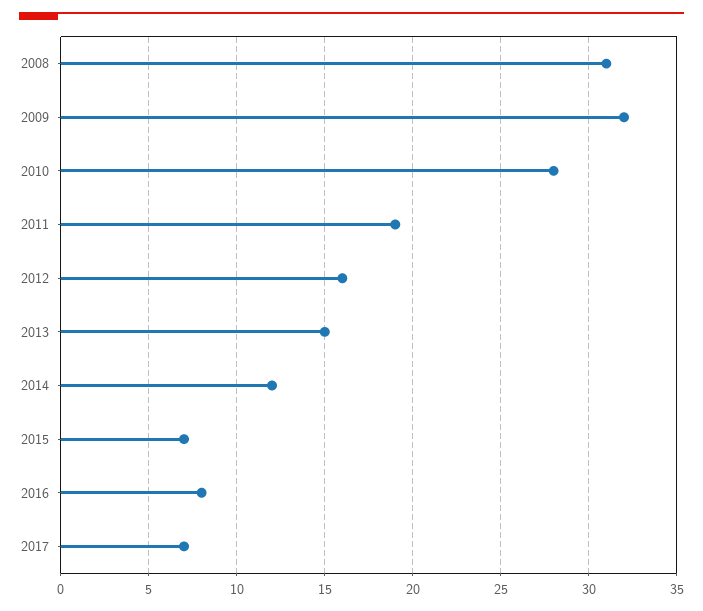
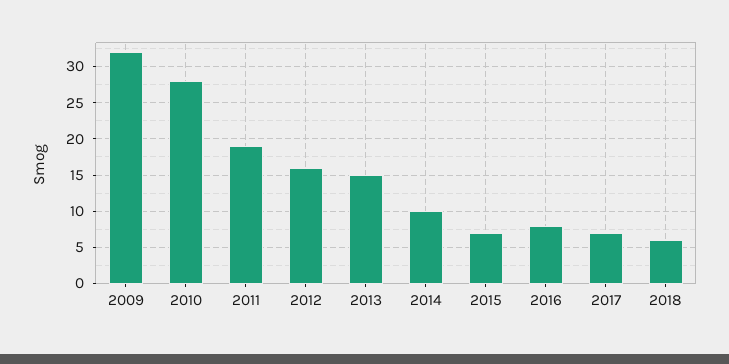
2008: 31 -> none
2014: 12 -> 10
2018: none -> 6

